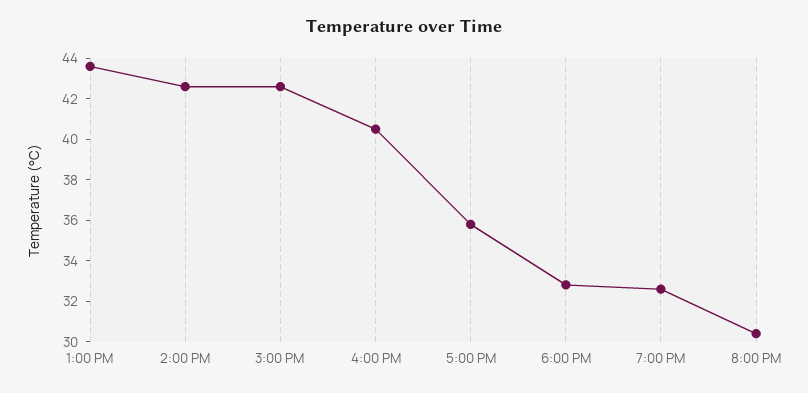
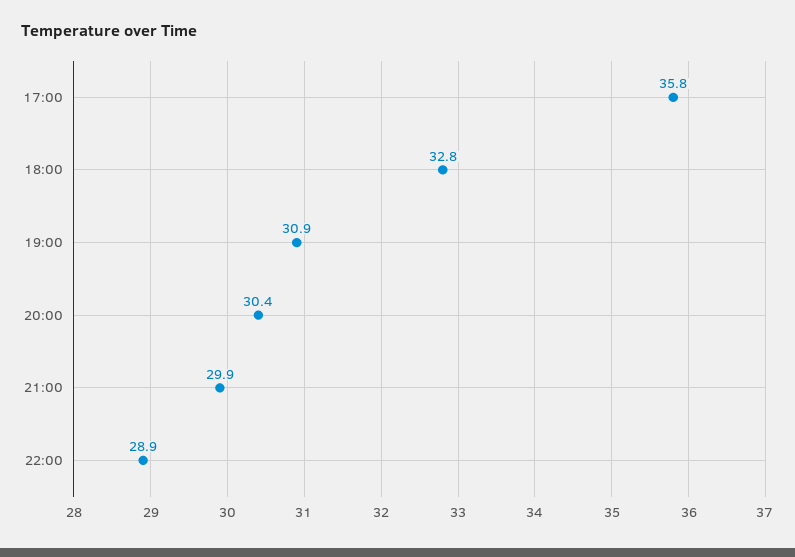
1:00 PM: 43.5 -> none
2:00 PM: 42.5 -> none
3:00 PM: 42.5 -> none
4:00 PM: 40.5 -> none
7:00 PM: 32.5 -> 30.9
21:00: none -> 29.9
22:00: none -> 28.9

